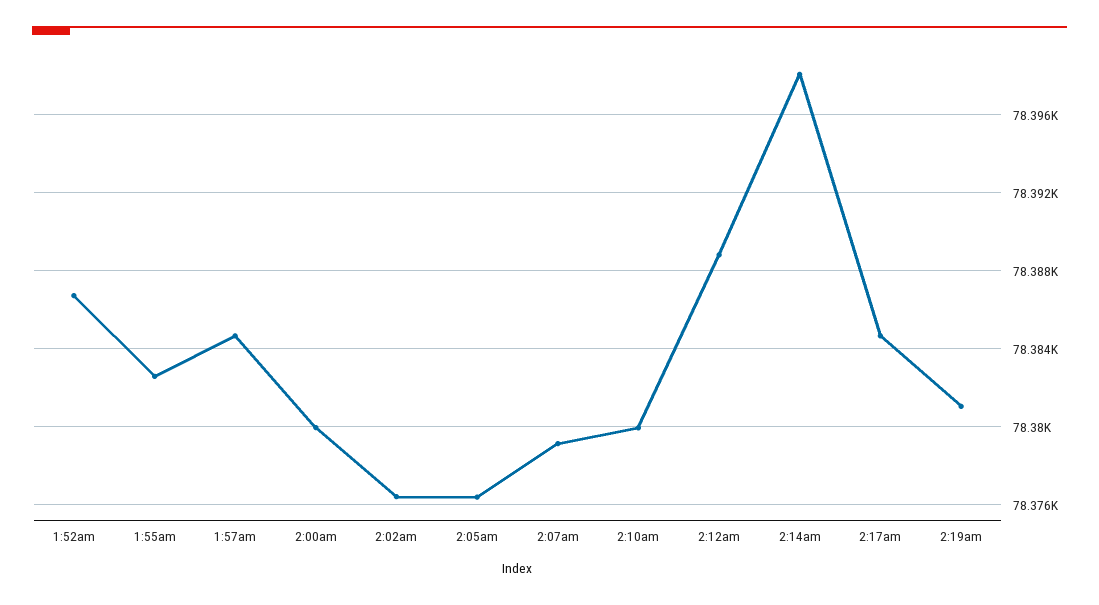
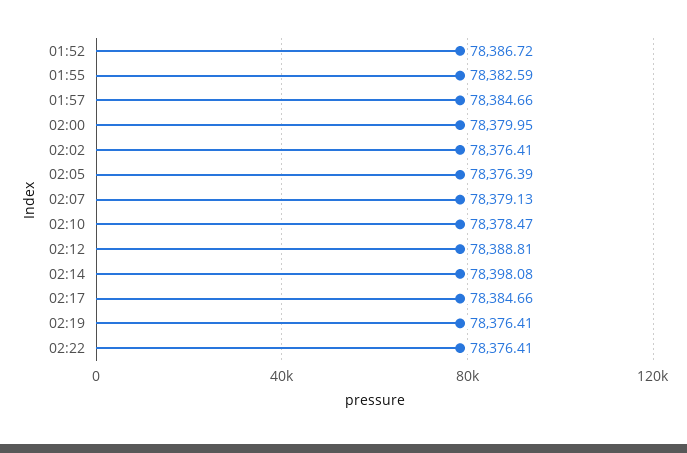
2:10am: 78380 -> 78378.47
2:19am: 78381 -> 78376.41
02:22: none -> 78376.41

